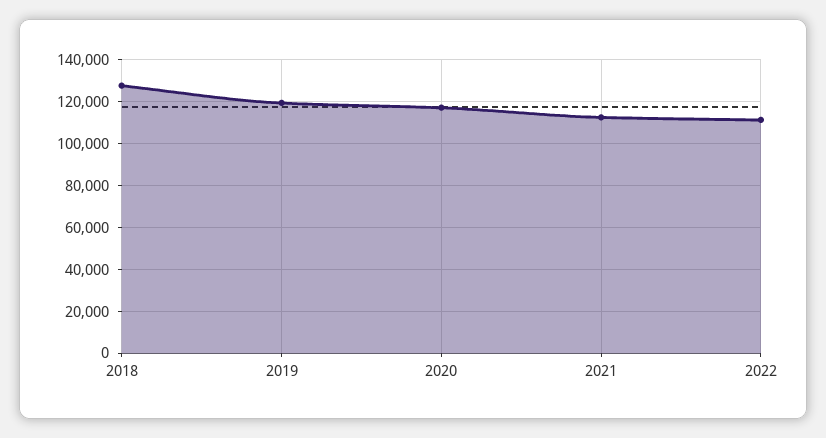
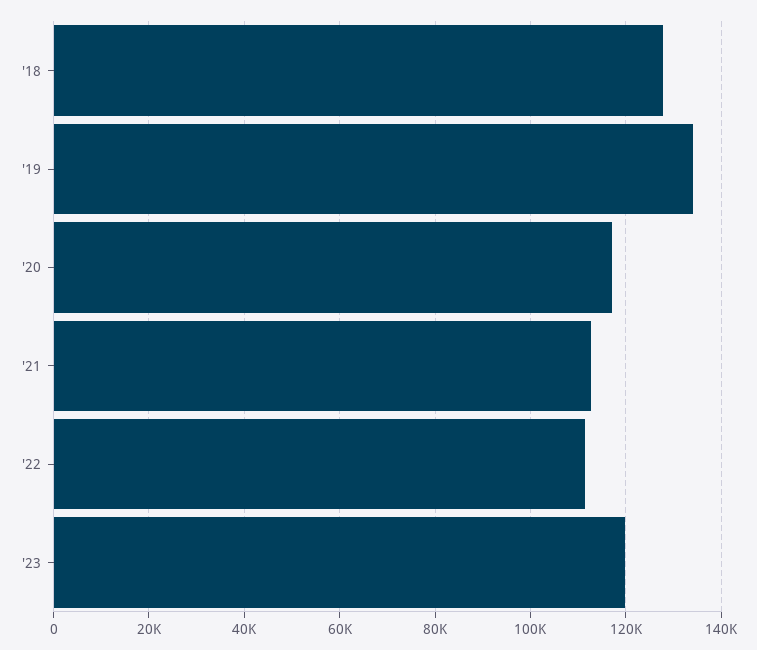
2019: 120000 -> 134000
'23: none -> 120000

